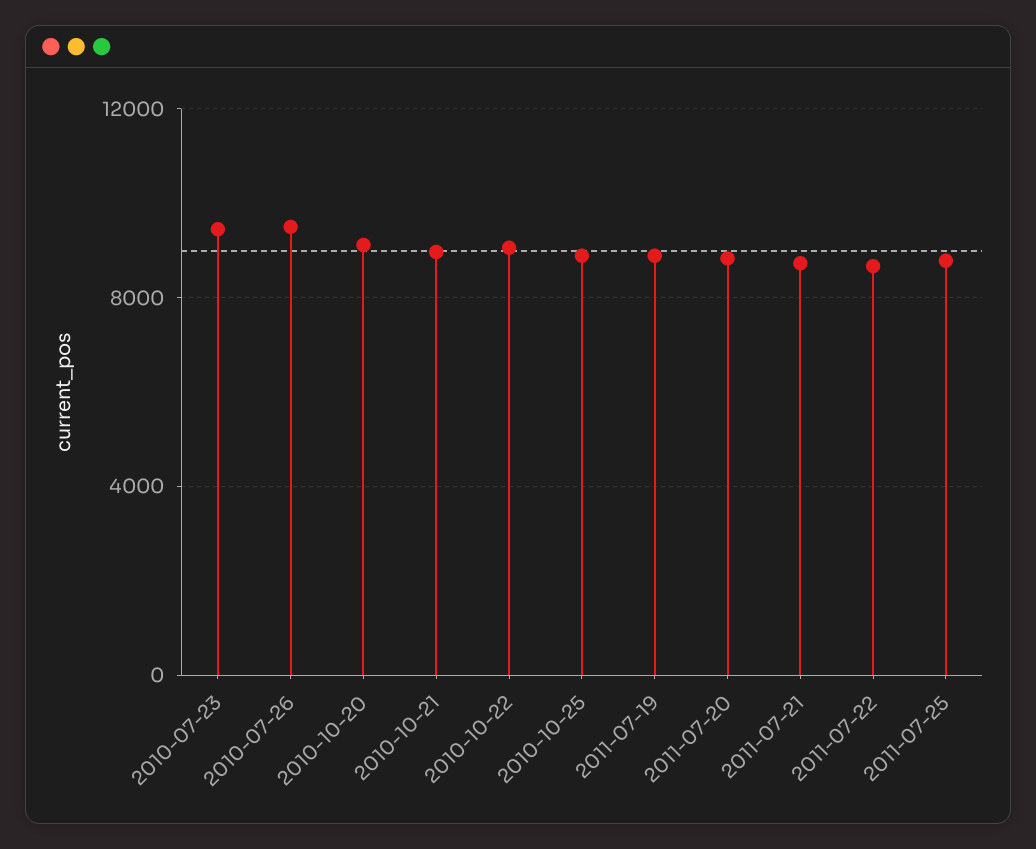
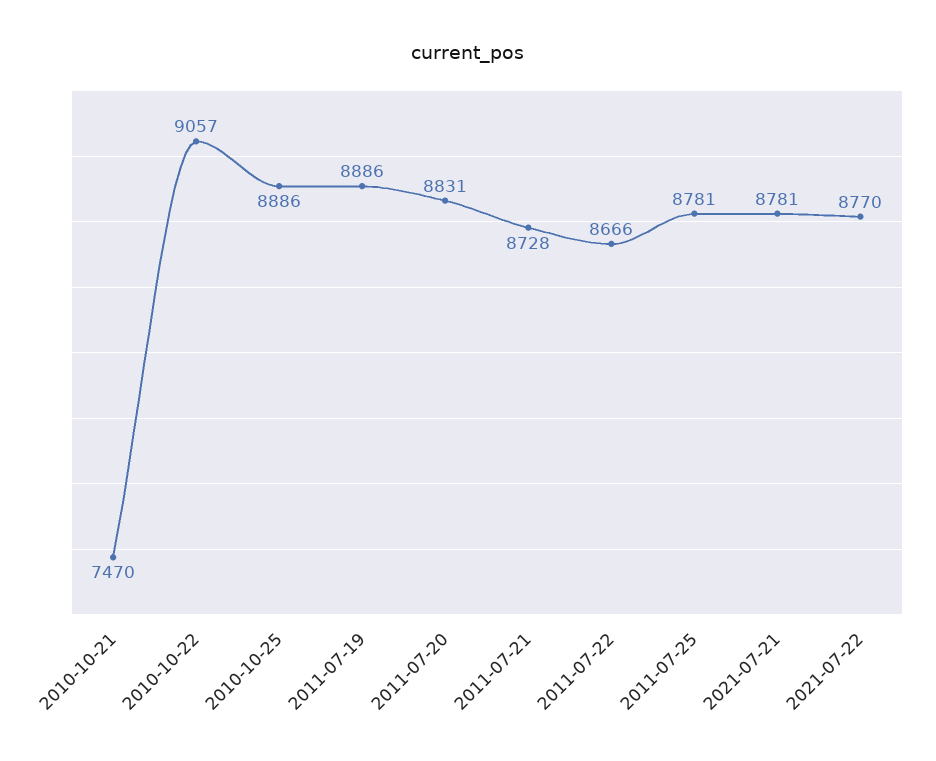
2010-07-23: 9500 -> none
2010-07-26: 9500 -> none
2010-10-20: 9000 -> none
2010-10-21: 9000 -> 7470
2021-07-21: none -> 8781
2021-07-22: none -> 8770

